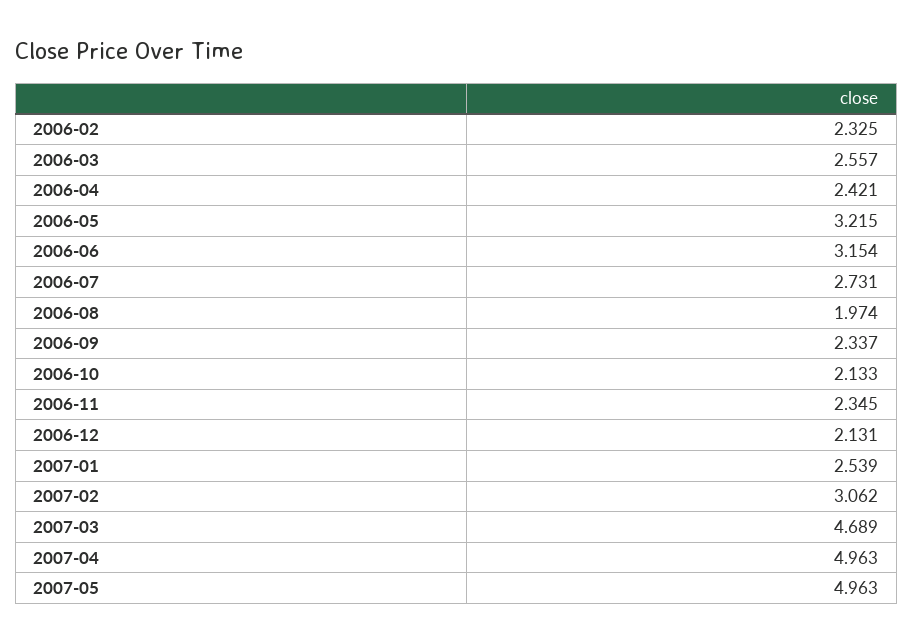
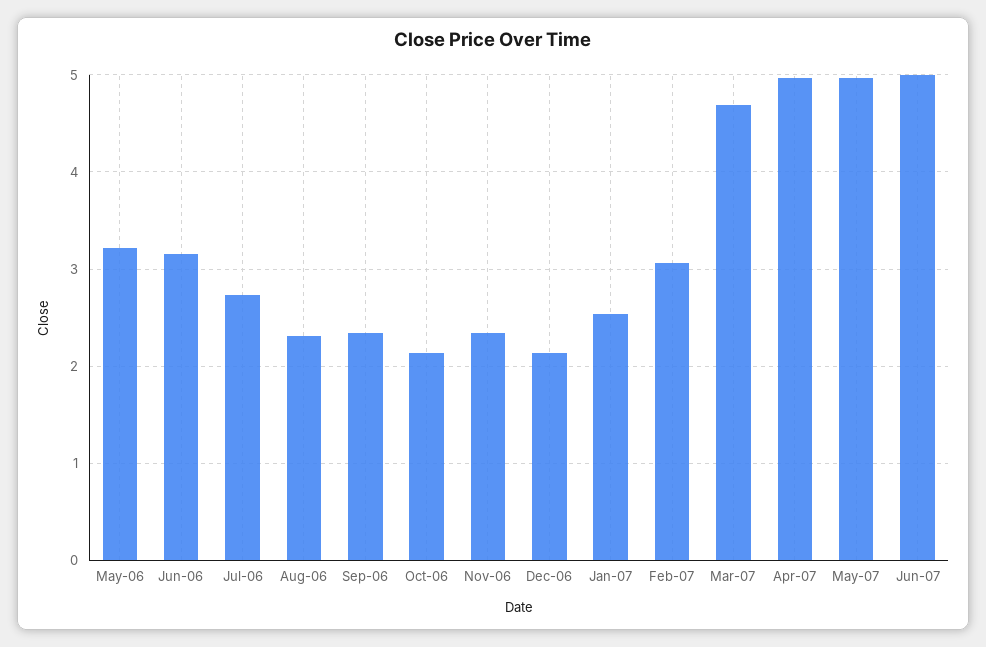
2006-02: 2.325 -> none
2006-03: 2.557 -> none
2006-04: 2.421 -> none
2006-08: 1.974 -> 2.3
Jun-07: none -> 5

